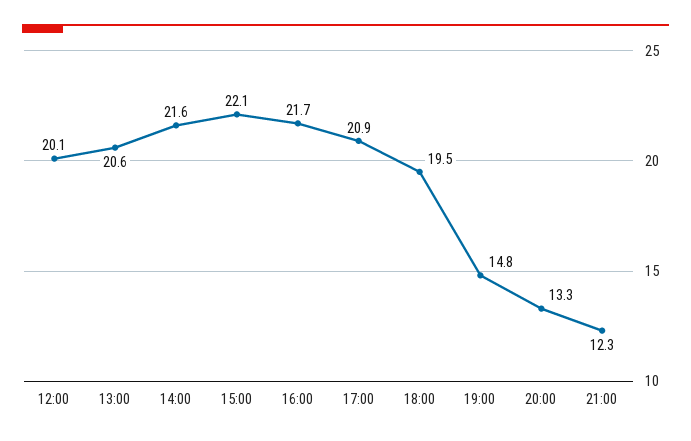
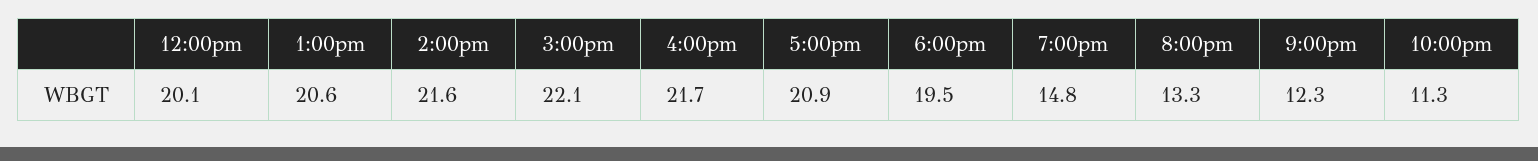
10:00pm: none -> 11.3

